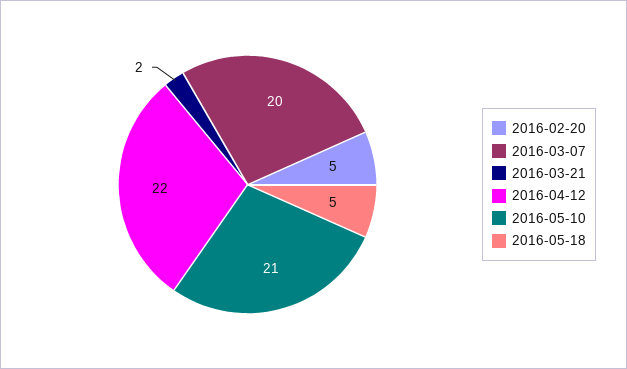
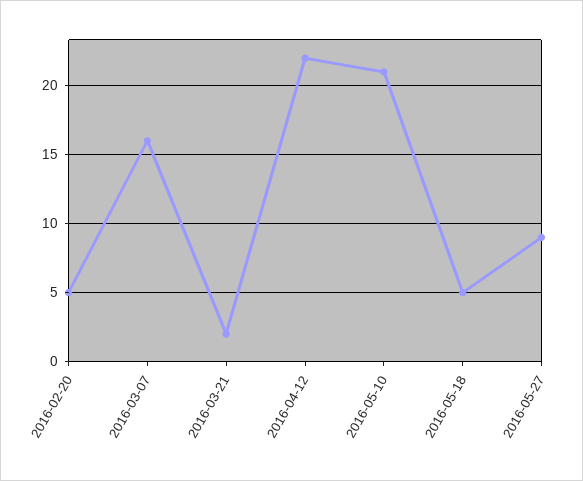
2016-03-07: 20 -> 16
2016-05-27: none -> 9

